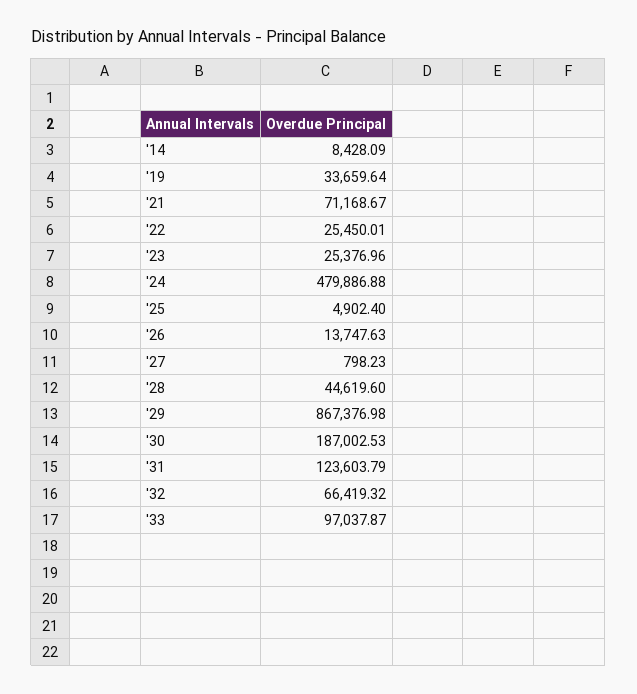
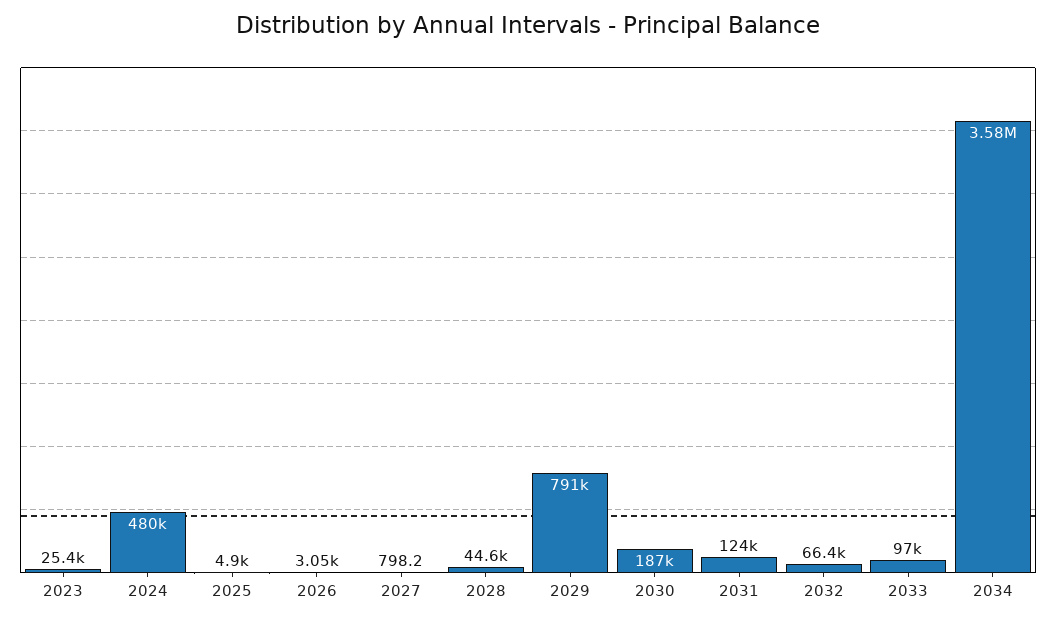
'14: 8428.09 -> none
'19: 33659.64 -> none
'21: 71168.67 -> none
'22: 25450.01 -> none
'26: 13747.63 -> 3050
'29: 867376.98 -> 791000
2034: none -> 3580000

